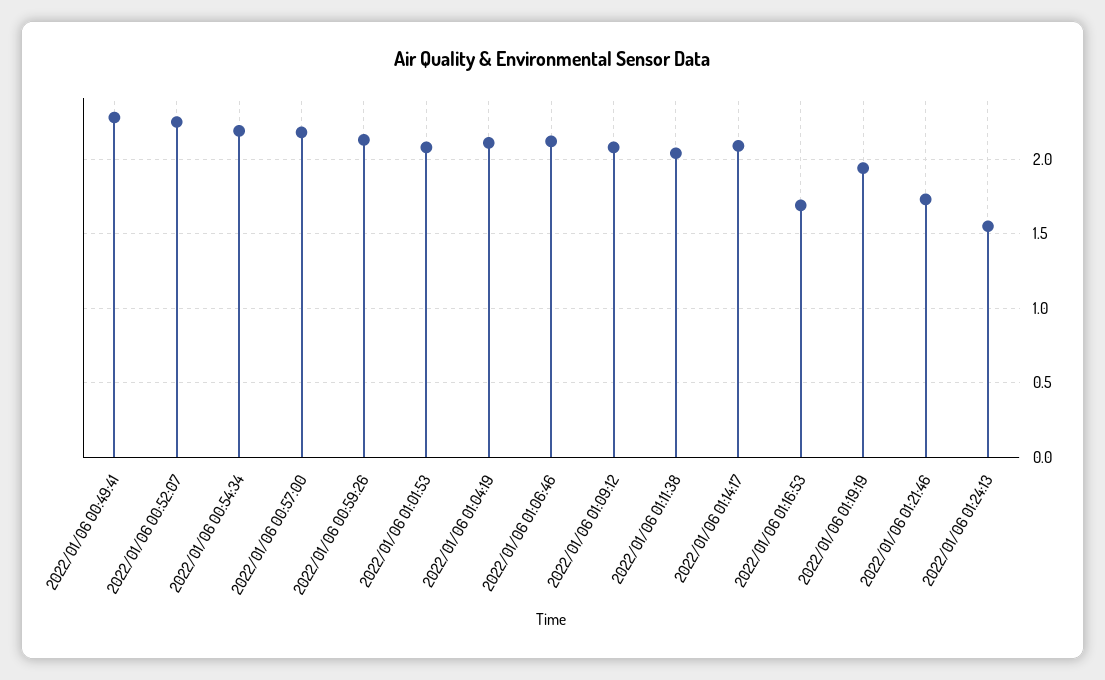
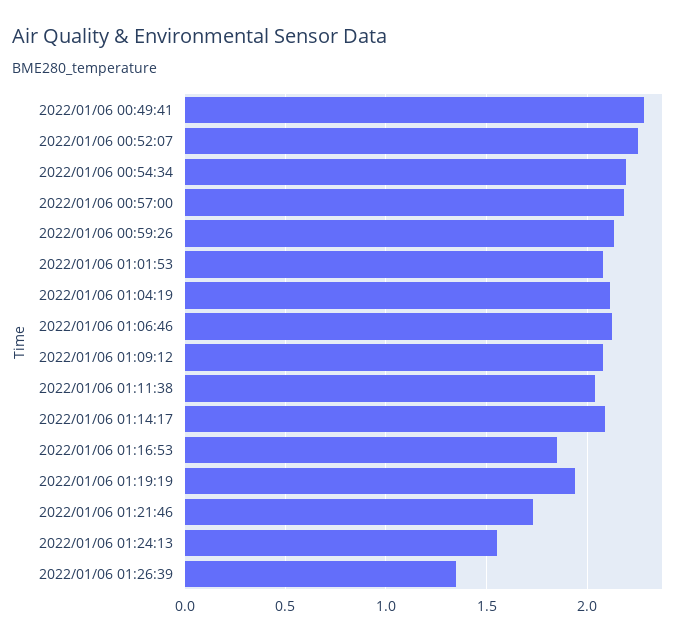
2022/01/06 01:16:53: 1.7 -> 1.85
2022/01/06 01:26:39: none -> 1.35

